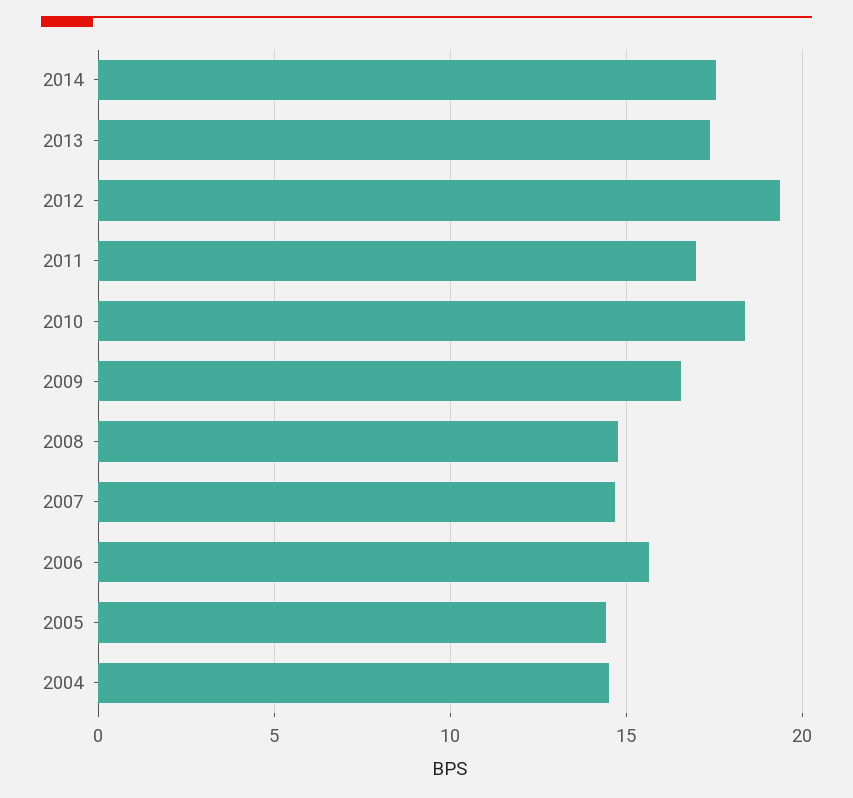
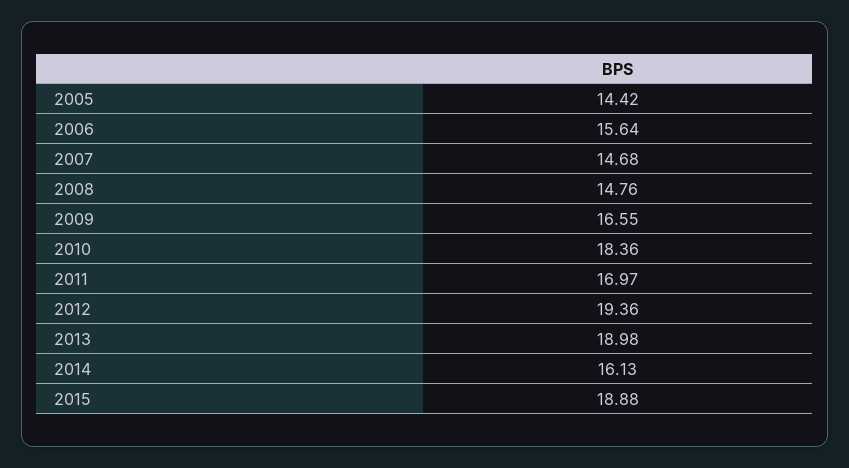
2014: 17.5 -> 16.13
2013: 17.5 -> 18.98
2004: 14.5 -> none
2015: none -> 18.88

